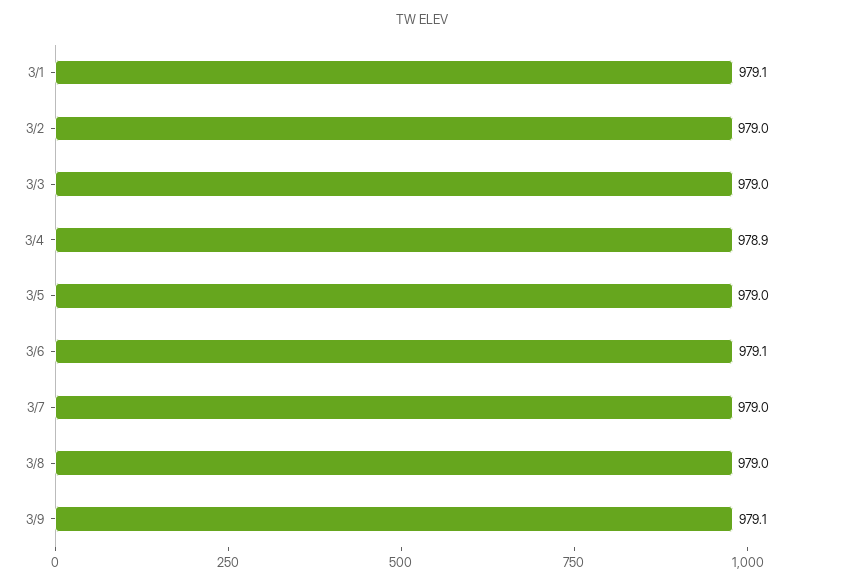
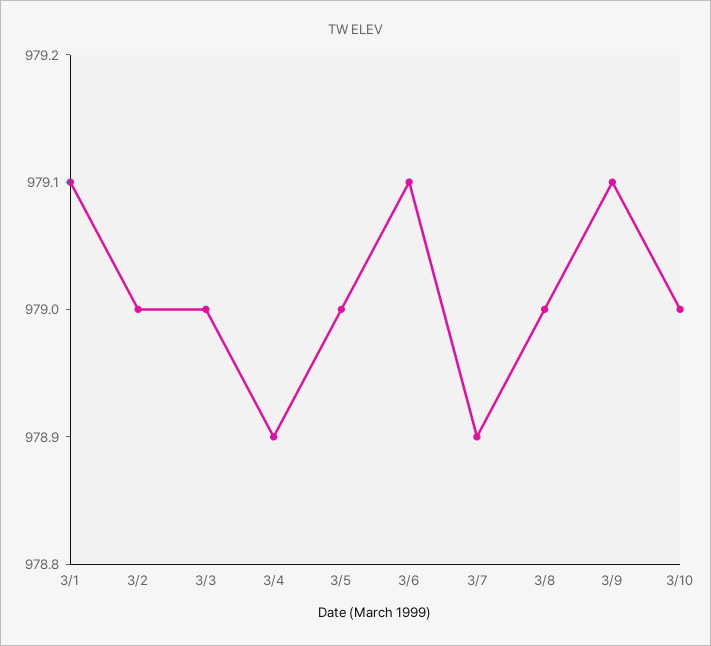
3/7: 979 -> 978.9
3/10: none -> 979

